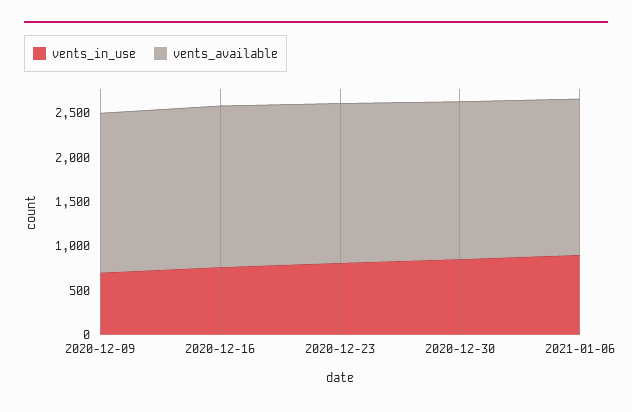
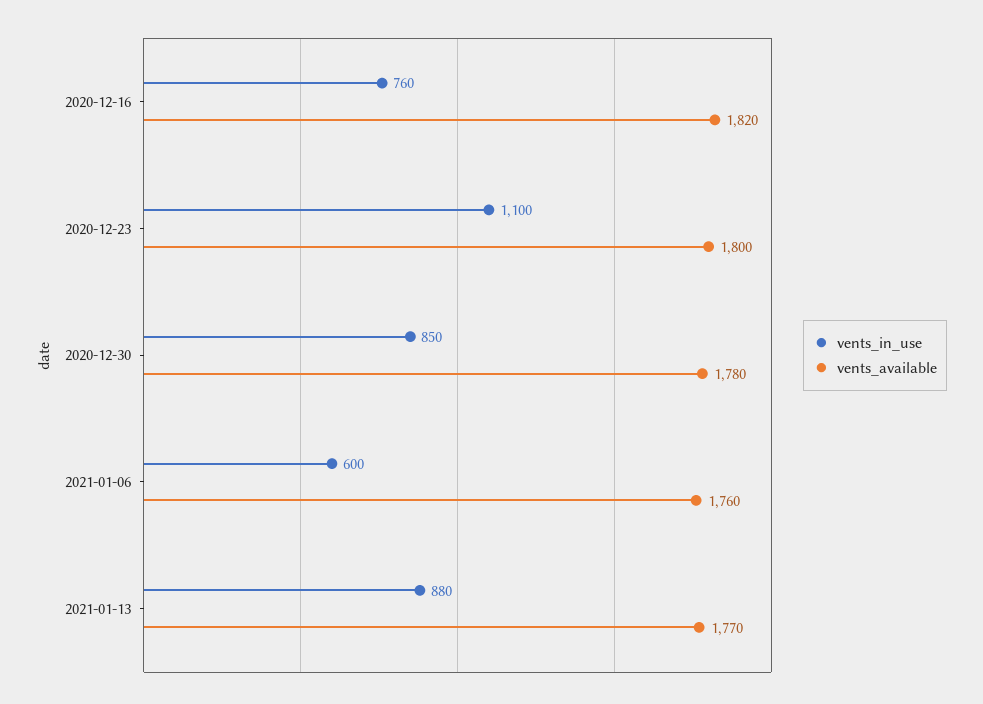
vents_in_use, 2020-12-09: 700 -> none
vents_available, 2020-12-09: 1800 -> none
vents_in_use, 2020-12-23: 800 -> 1100
vents_in_use, 2021-01-06: 900 -> 600
vents_in_use, 2021-01-13: none -> 880
vents_available, 2021-01-13: none -> 1770

